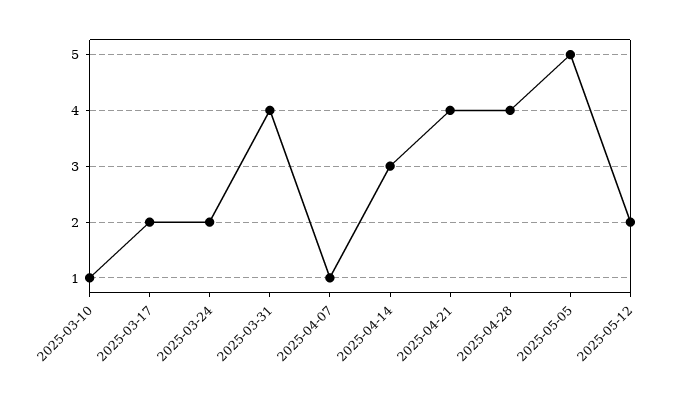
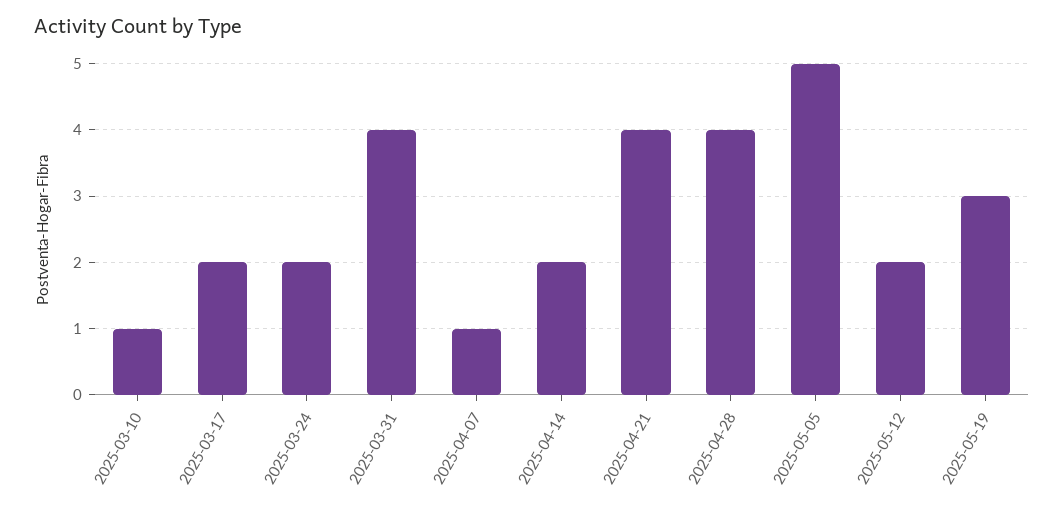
2025-04-14: 3 -> 2
2025-05-19: none -> 3

